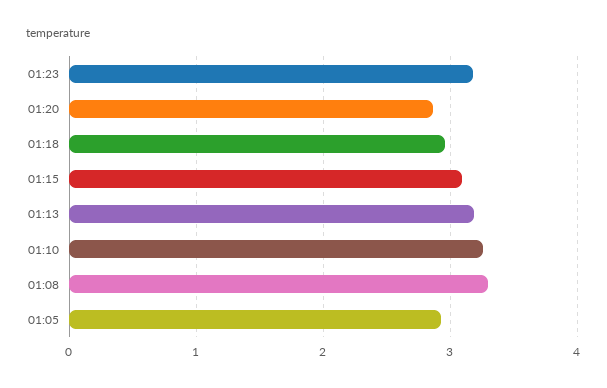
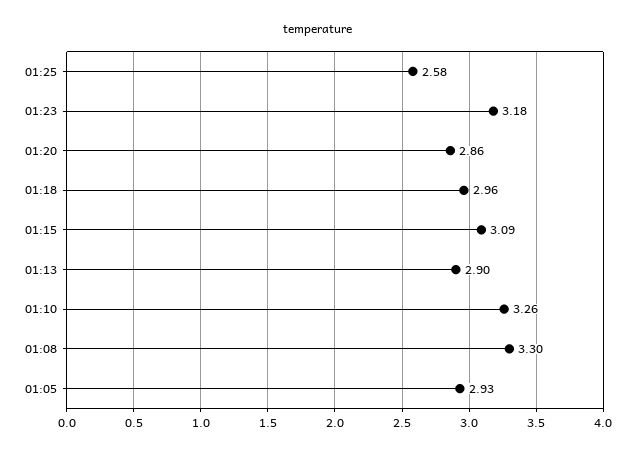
01:13: 3.2 -> 2.9
01:25: none -> 2.58

